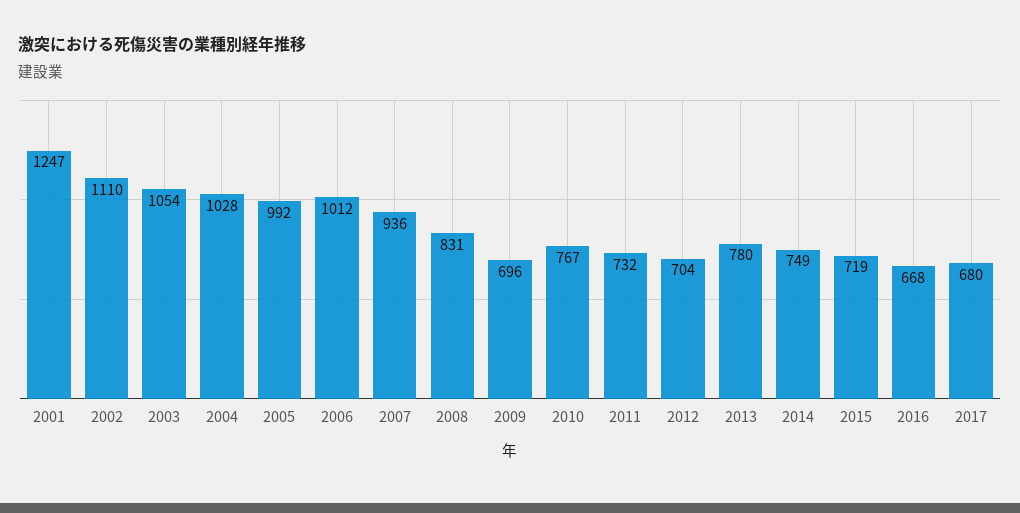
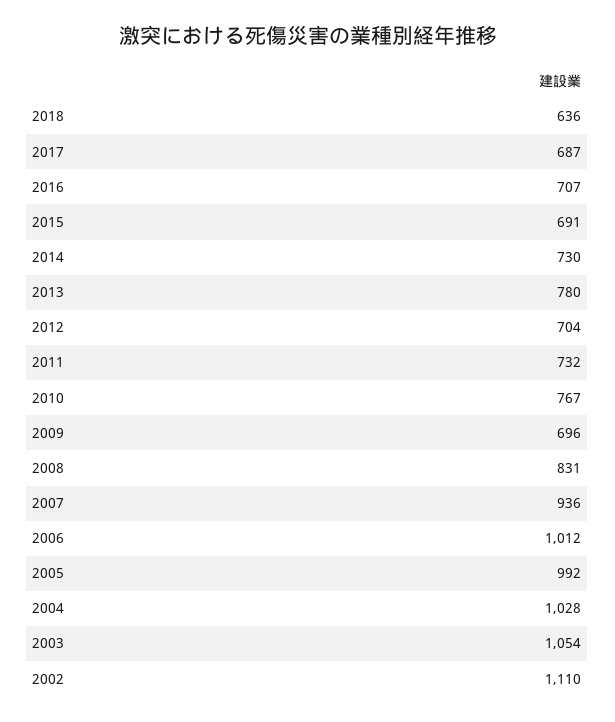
2001: 1247 -> none
2014: 749 -> 730
2015: 719 -> 691
2016: 668 -> 707
2017: 680 -> 687
2018: none -> 636

